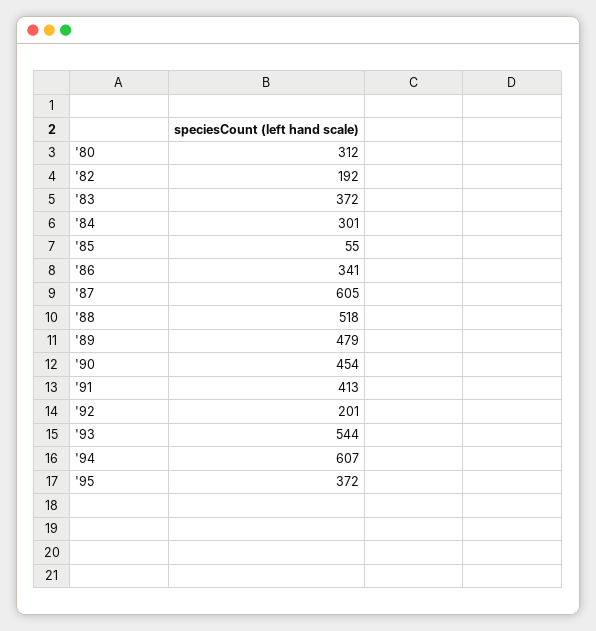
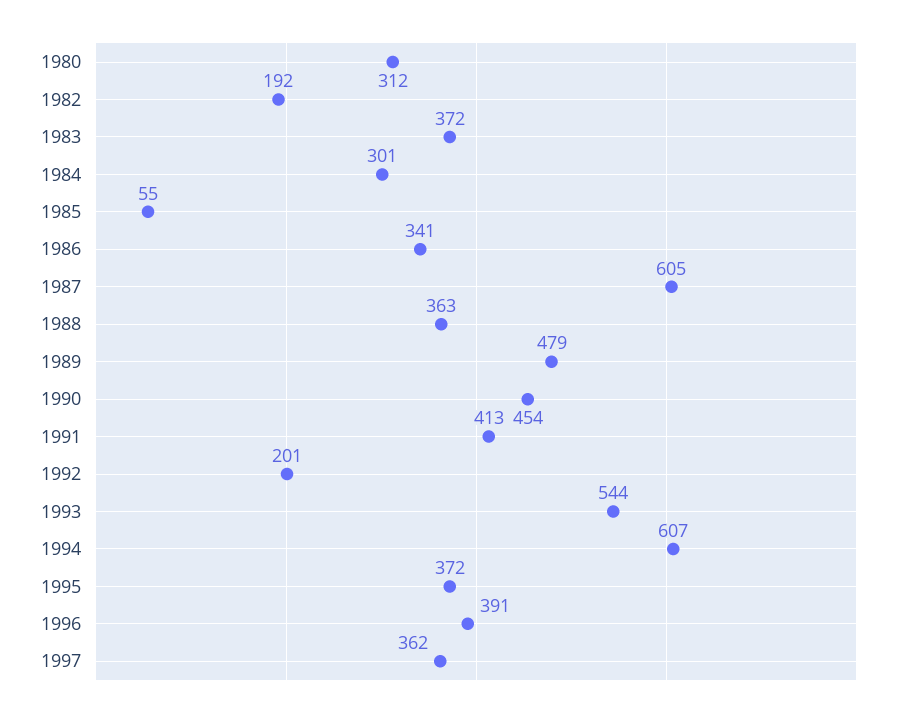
'88: 518 -> 363
1996: none -> 391
1997: none -> 362

